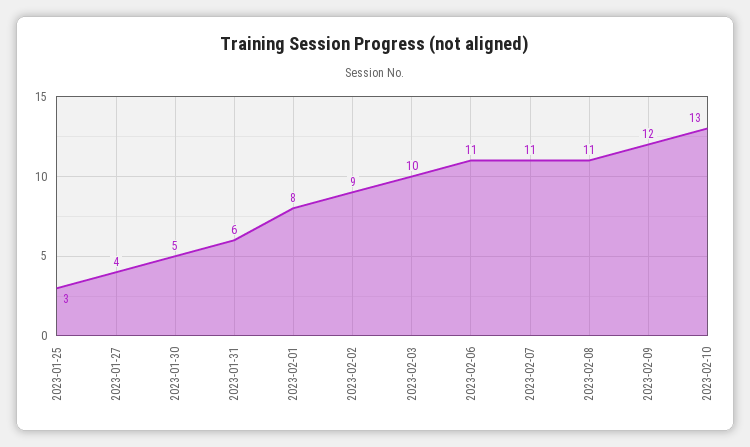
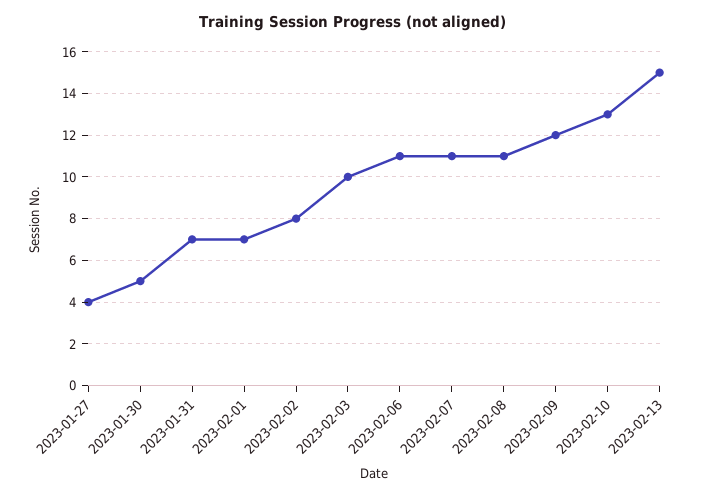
2023-01-25: 3 -> none
2023-01-31: 6 -> 7
2023-02-01: 8 -> 7
2023-02-02: 9 -> 8
2023-02-13: none -> 15

